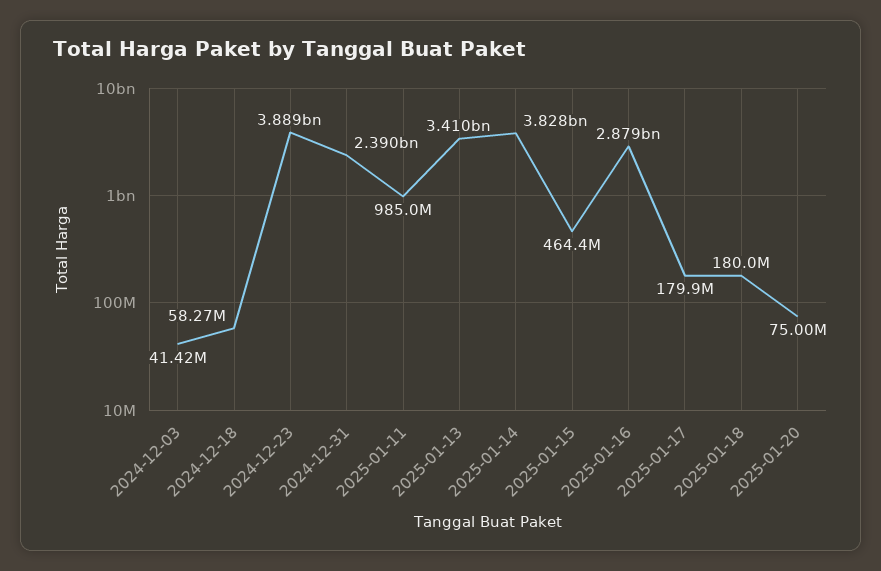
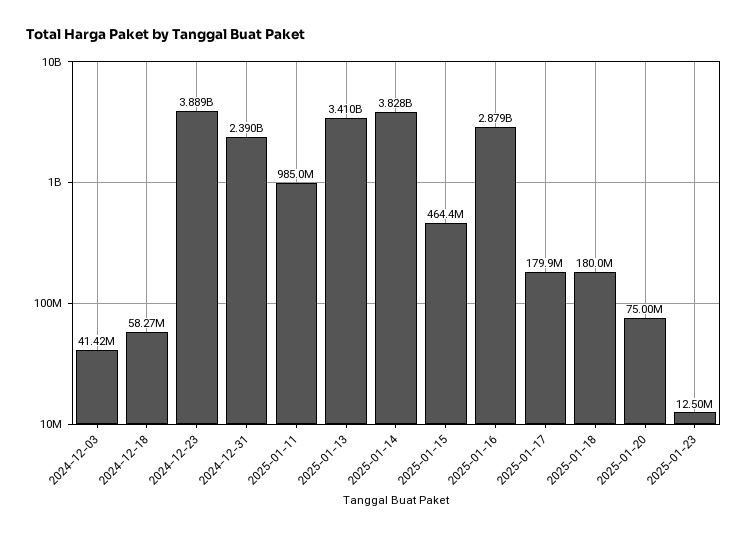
2025-01-23: none -> 12500000

